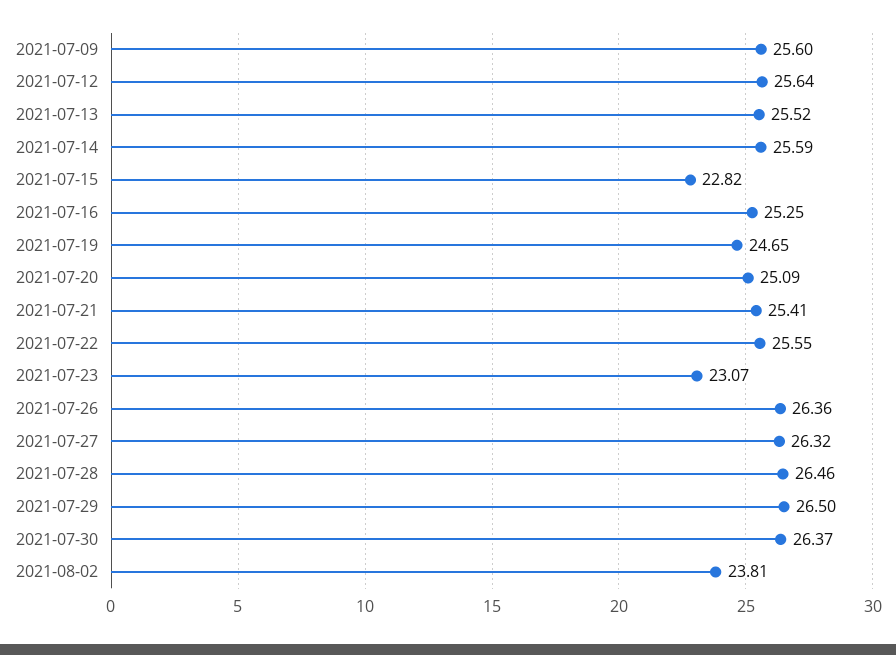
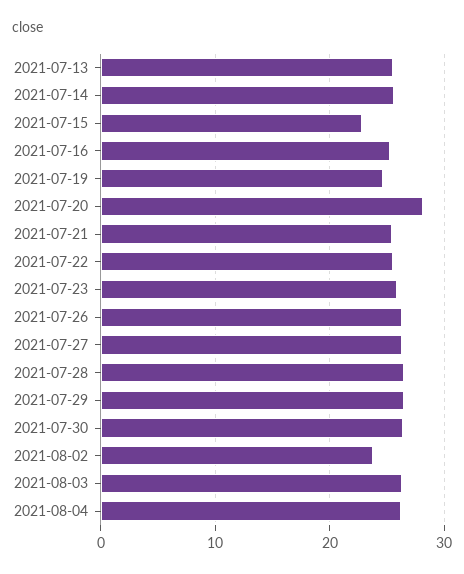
2021-07-09: 25.6 -> none
2021-07-12: 25.64 -> none
2021-07-20: 25.09 -> 28
2021-07-23: 23.07 -> 26
2021-08-03: none -> 26
2021-08-04: none -> 26

